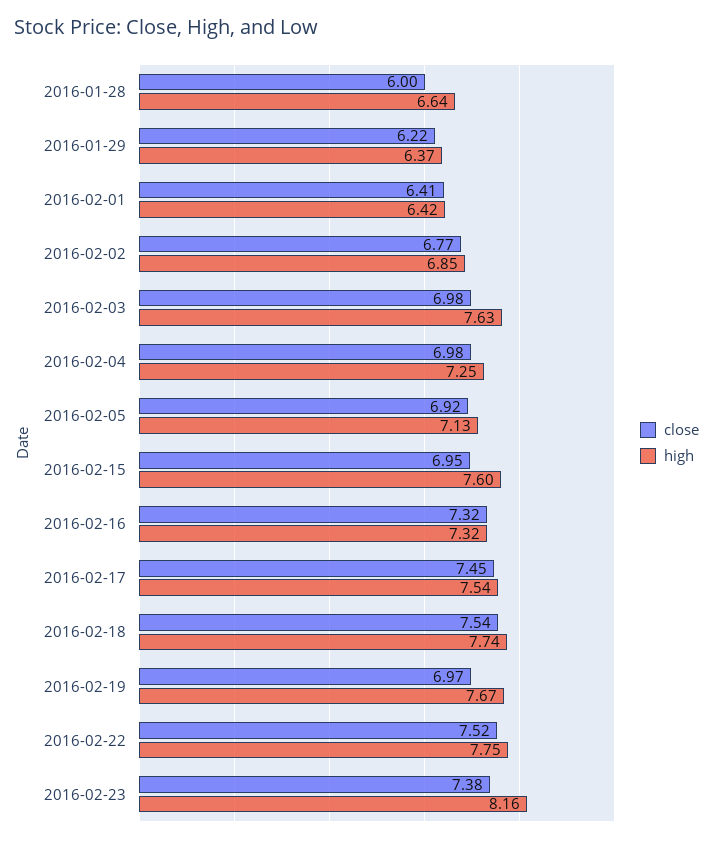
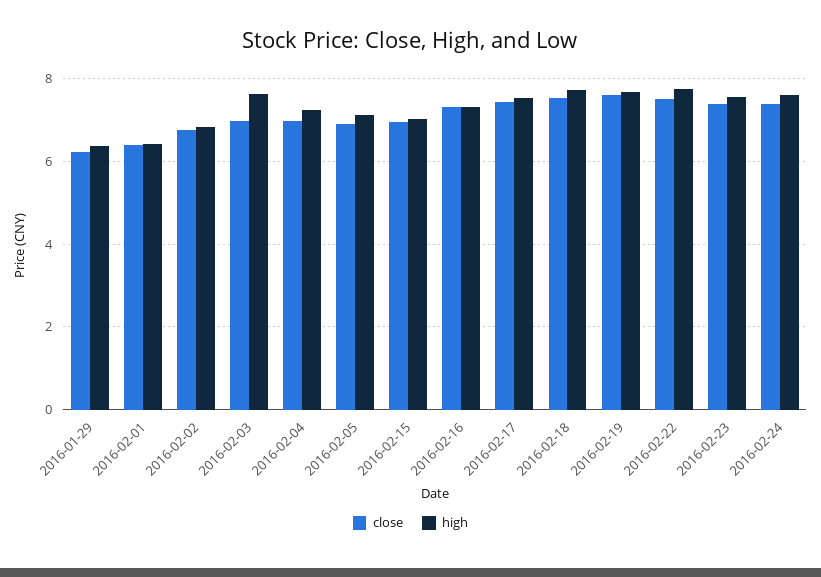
close, 2016-01-28: 6 -> none
high, 2016-01-28: 6.64 -> none
high, 2016-02-15: 7.6 -> 7
close, 2016-02-19: 6.97 -> 7.6
high, 2016-02-23: 8.16 -> 7.6
close, 2016-02-24: none -> 7.4
high, 2016-02-24: none -> 7.6

